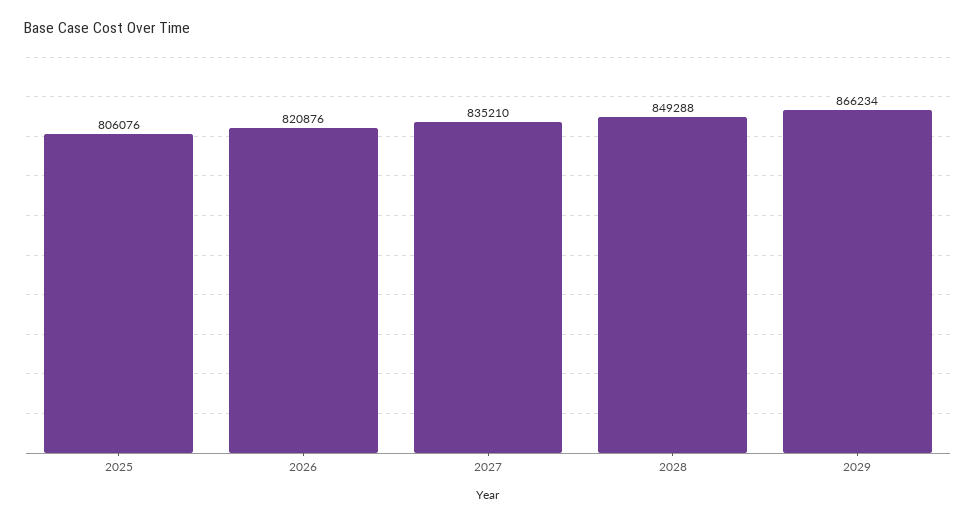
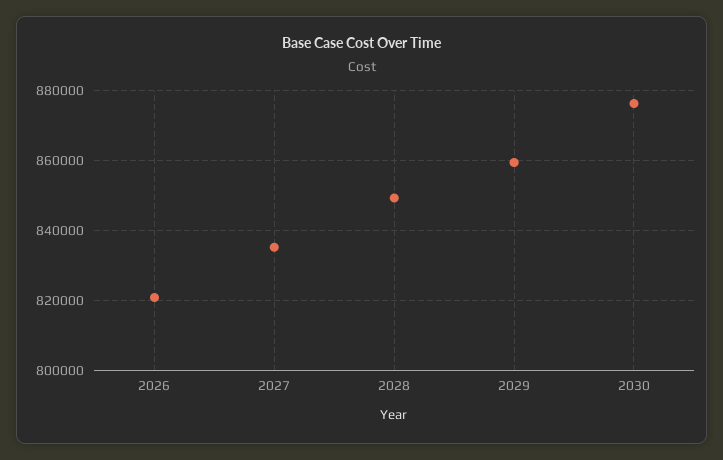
2025: 806076 -> none
2029: 866234 -> 860000
2030: none -> 876000

